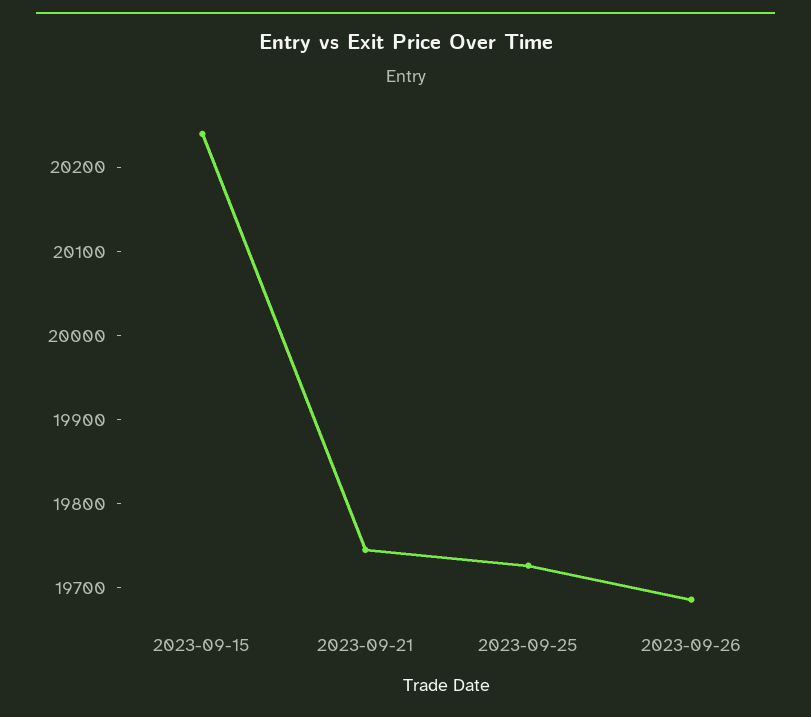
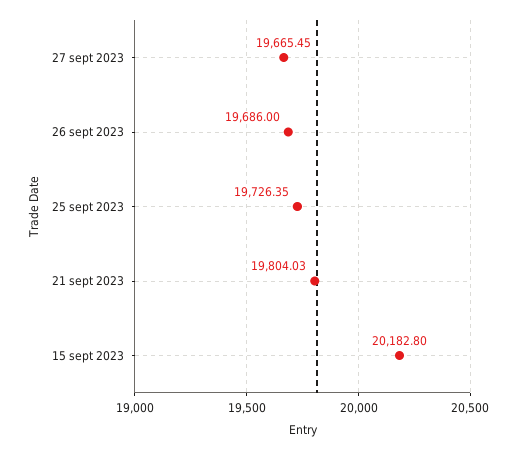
2023-09-15: 20240 -> 20182.8
2023-09-21: 19740 -> 19804.03
27 sept 2023: none -> 19665.45

